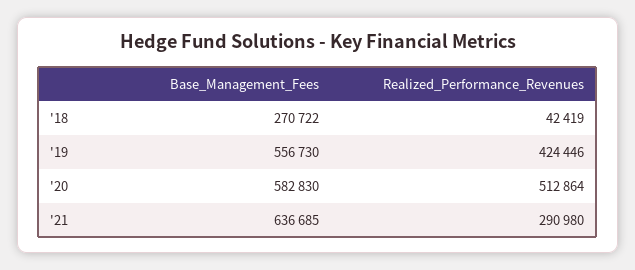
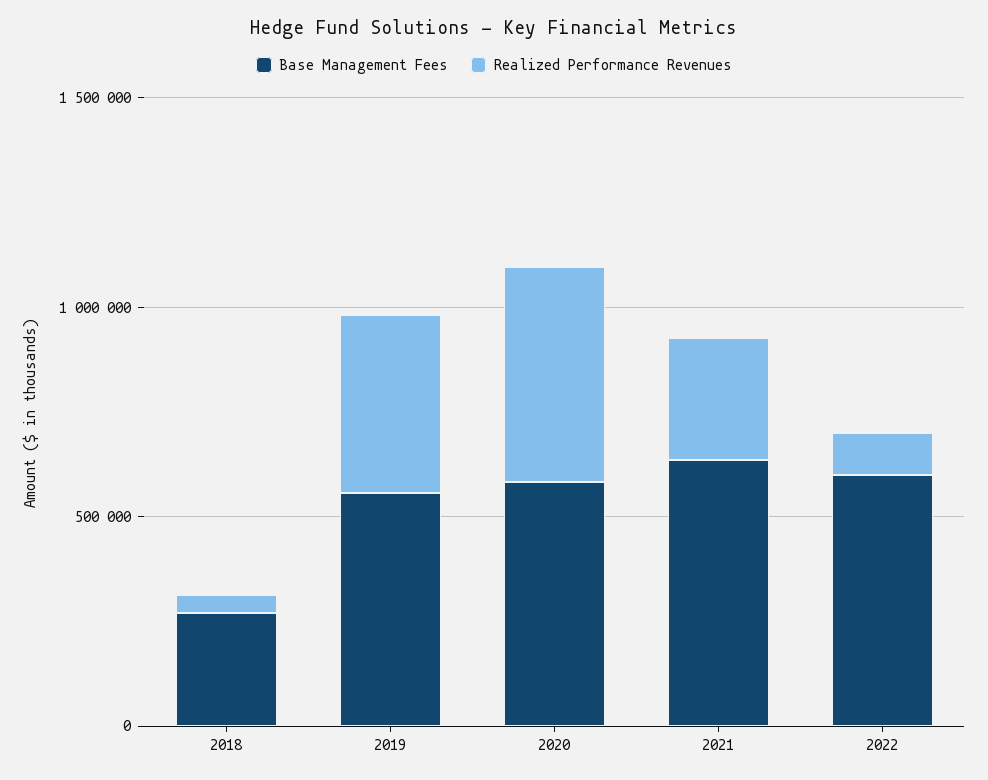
Base_Management_Fees, 2022: none -> 600000
Realized_Performance_Revenues, 2022: none -> 100000

